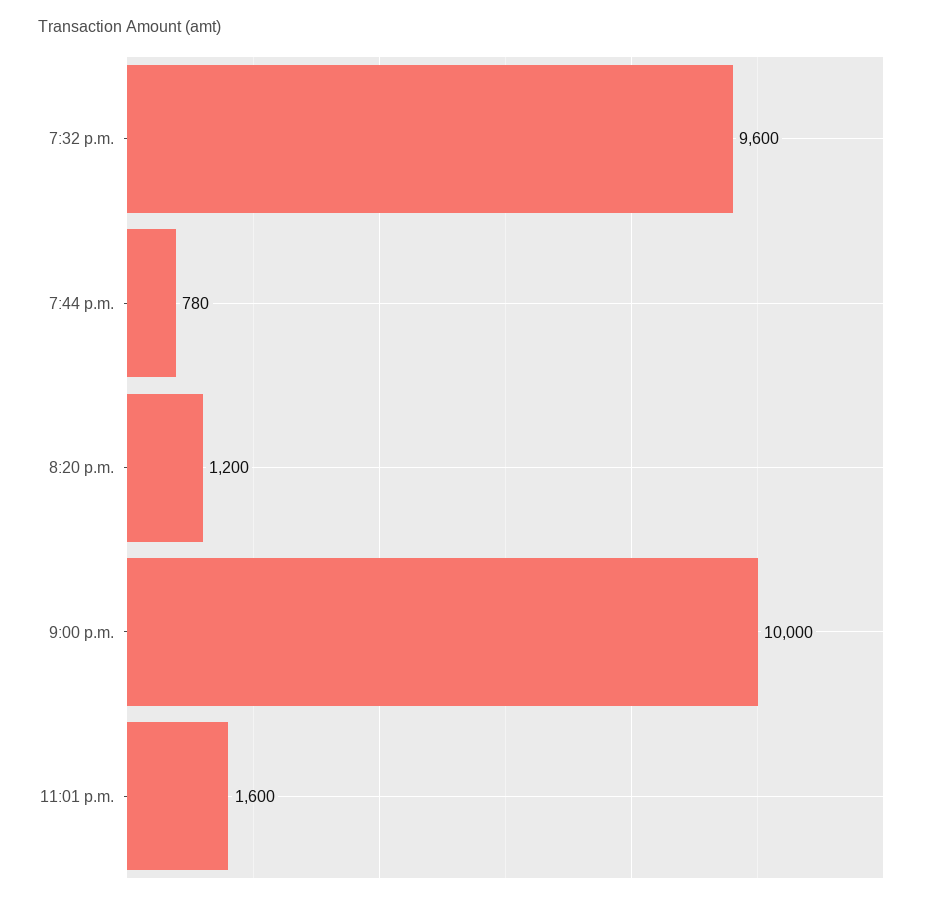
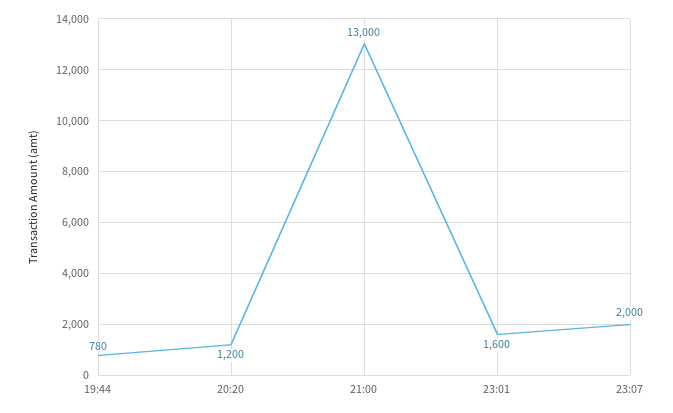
7:32 p.m.: 9600 -> none
9:00 p.m.: 10000 -> 13000
23:07: none -> 2000

